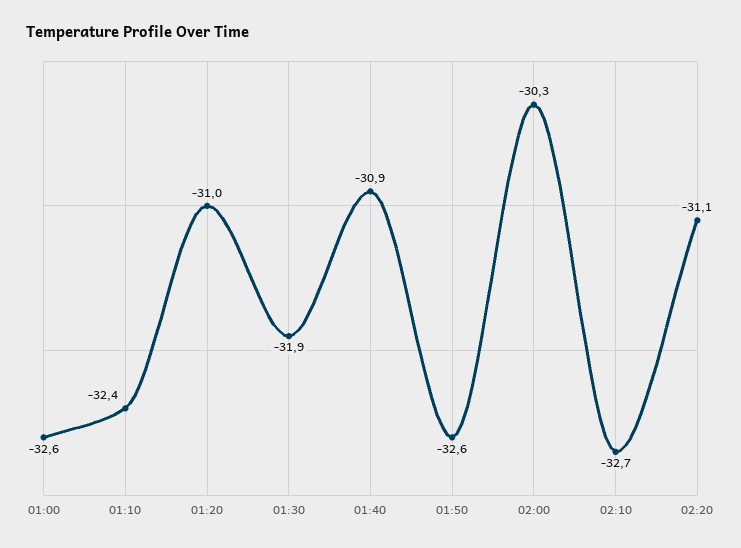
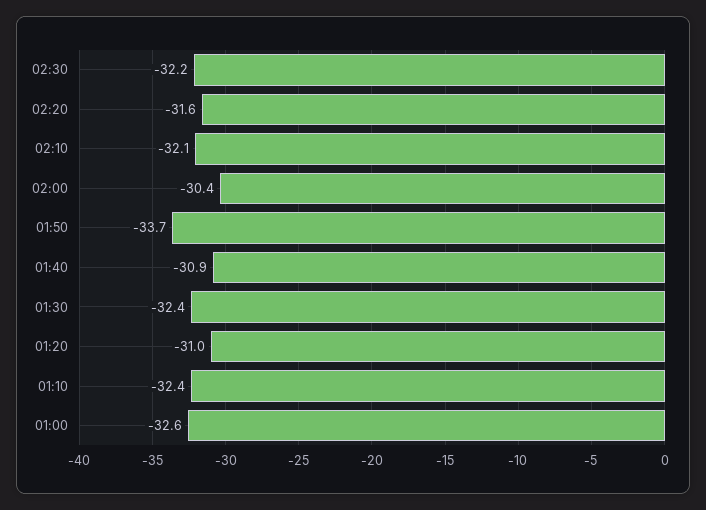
01:30: -31.9 -> -32.4
01:50: -32.6 -> -33.7
02:00: -30.3 -> -30.4
02:10: -32.7 -> -32.1
02:20: -31.1 -> -31.6
02:30: none -> -32.2

